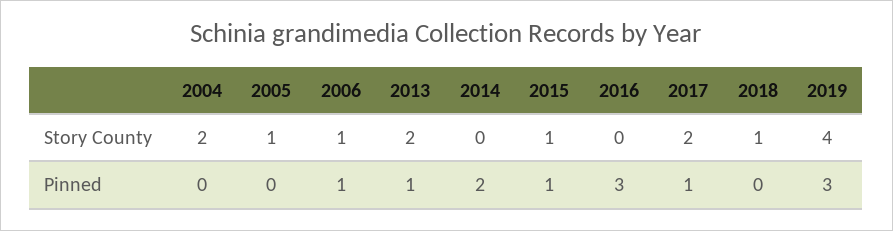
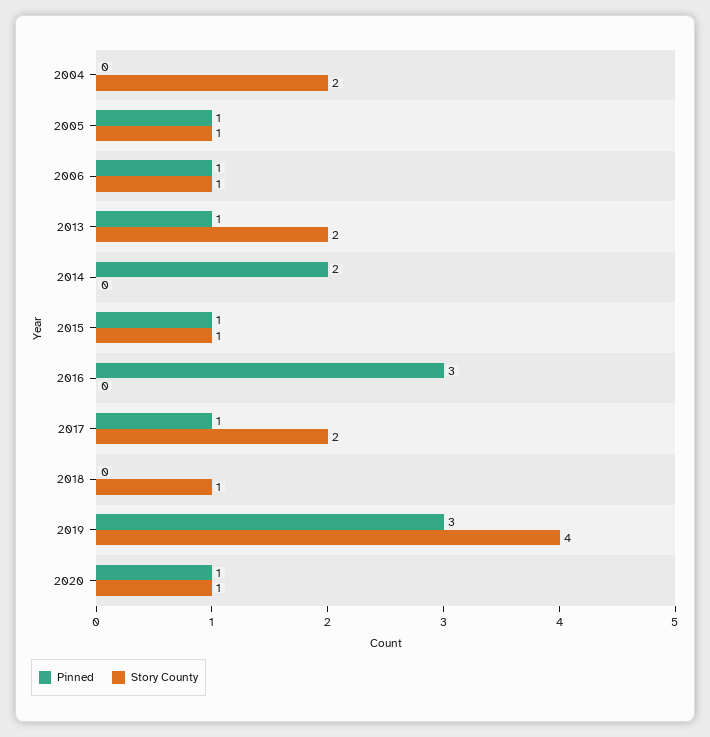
Pinned, 2005: 0 -> 1
Pinned, 2020: none -> 1
Story County, 2020: none -> 1

